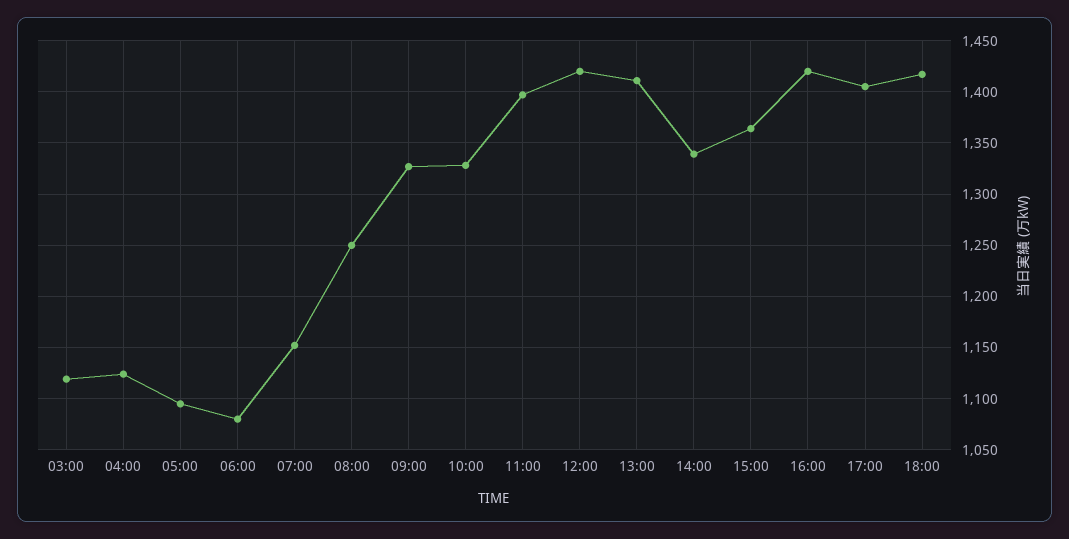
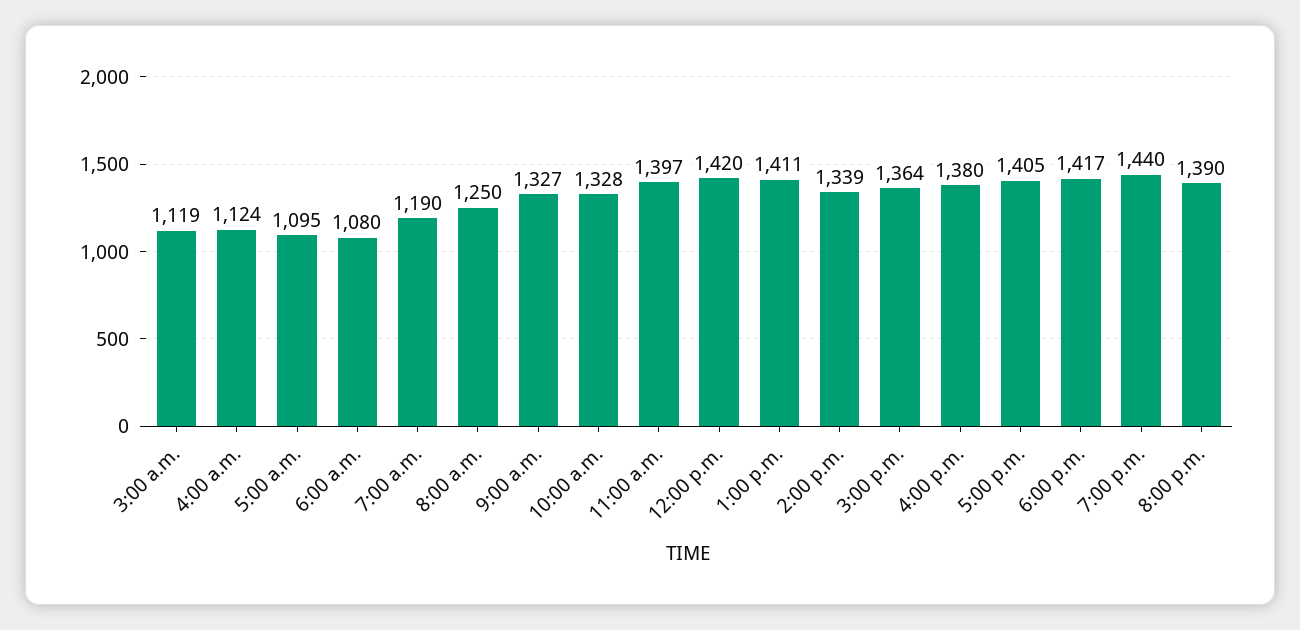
07:00: 1150 -> 1190
16:00: 1420 -> 1380
7:00 p.m.: none -> 1440
8:00 p.m.: none -> 1390

